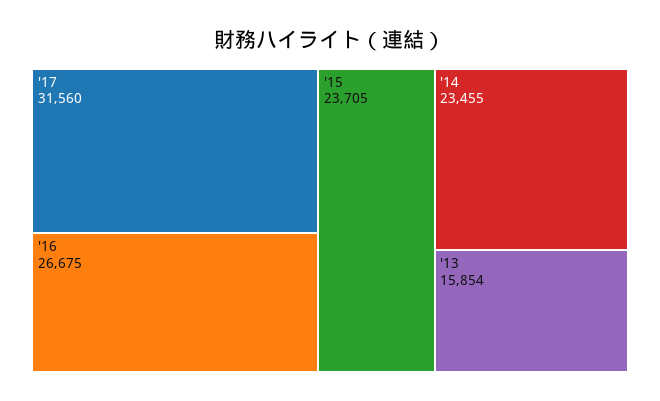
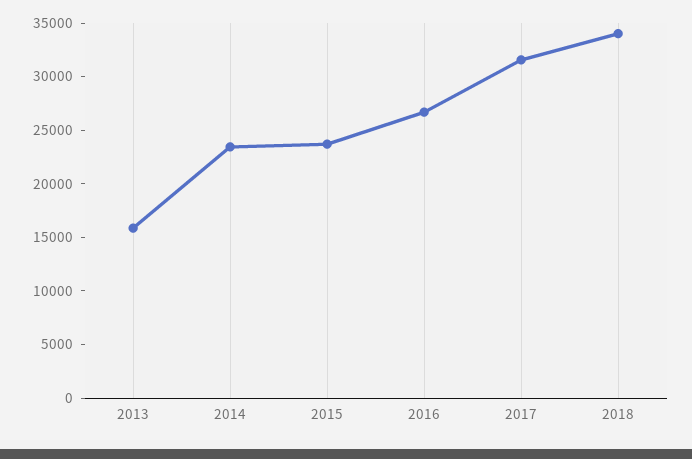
2018: none -> 34000

